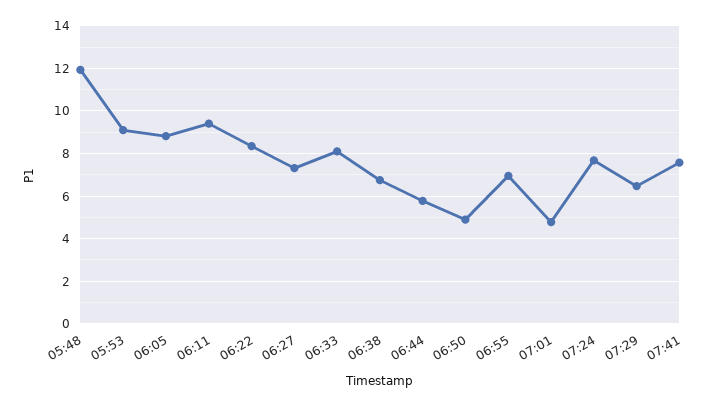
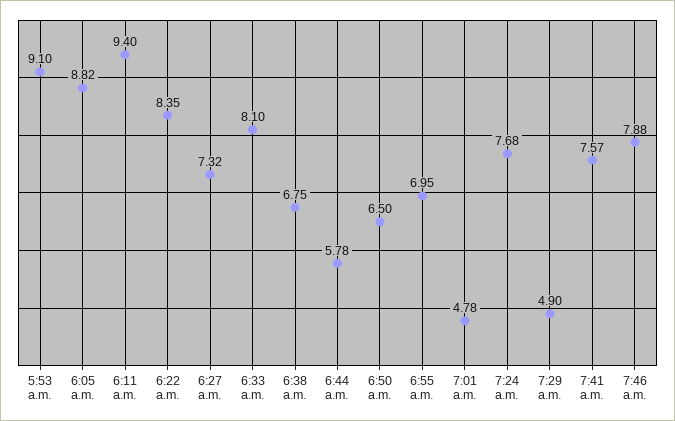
05:48: 12 -> none
06:50: 5 -> 6.5
07:29: 6.5 -> 4.9
7:46 a.m.: none -> 7.88

